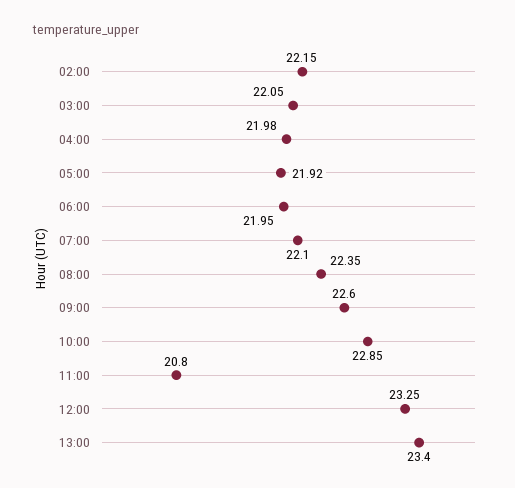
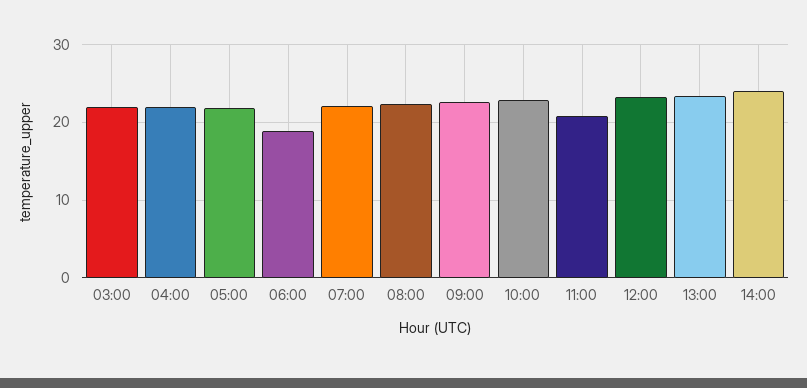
02:00: 22.15 -> none
06:00: 21.95 -> 19
14:00: none -> 24

